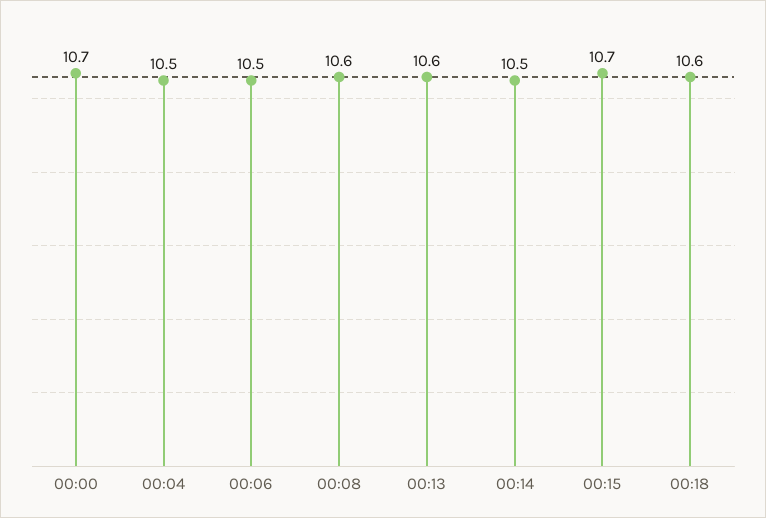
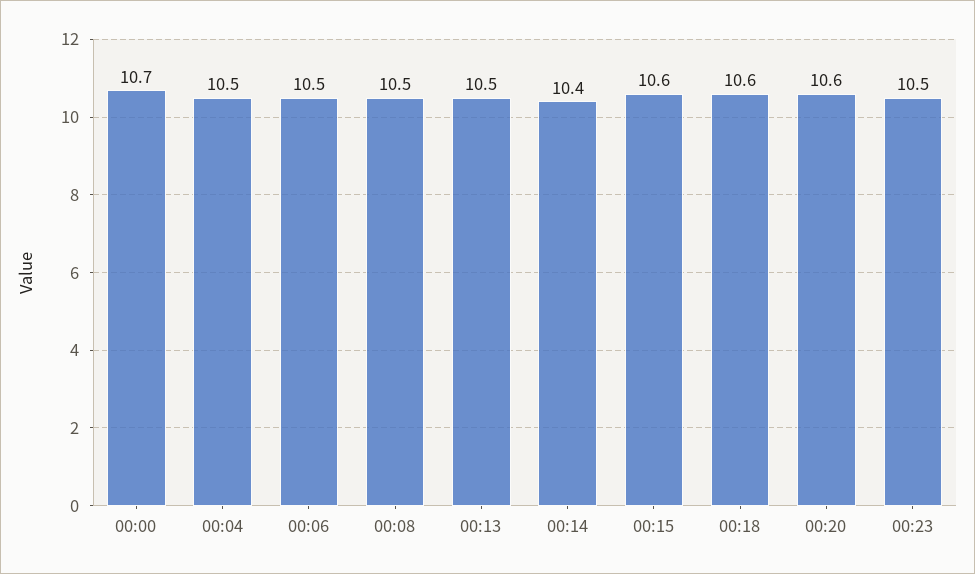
00:08: 10.6 -> 10.5
00:13: 10.6 -> 10.5
00:14: 10.5 -> 10.4
00:15: 10.7 -> 10.6
00:20: none -> 10.6
00:23: none -> 10.5

